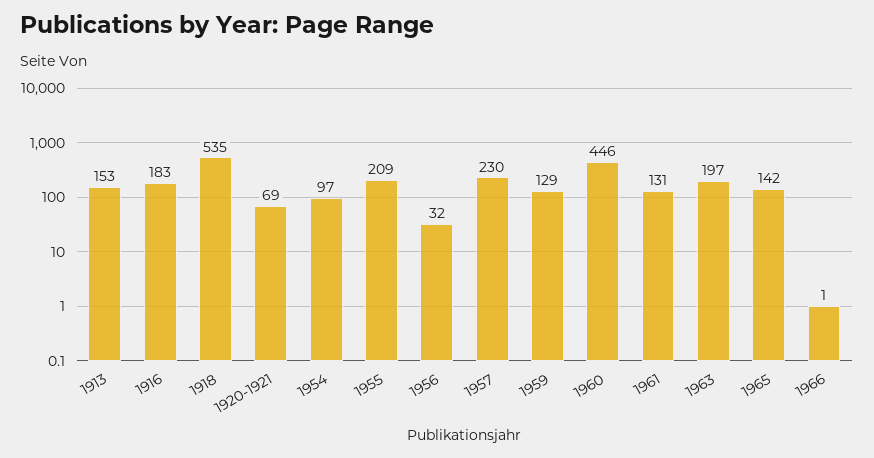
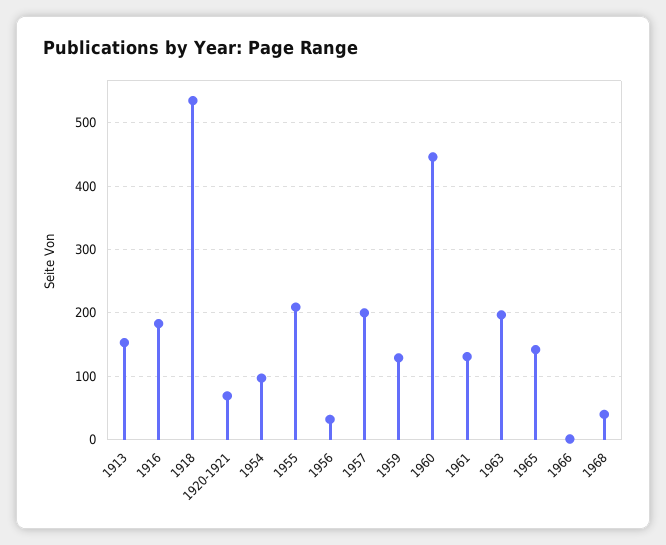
1957: 230 -> 200
1968: none -> 40

